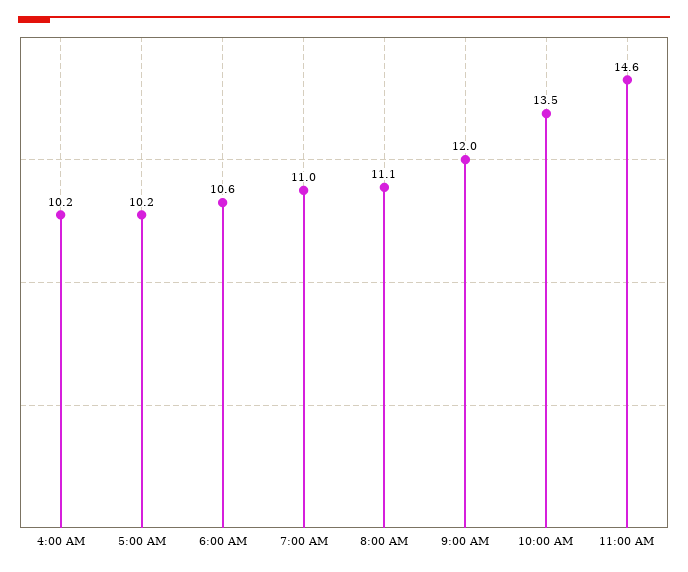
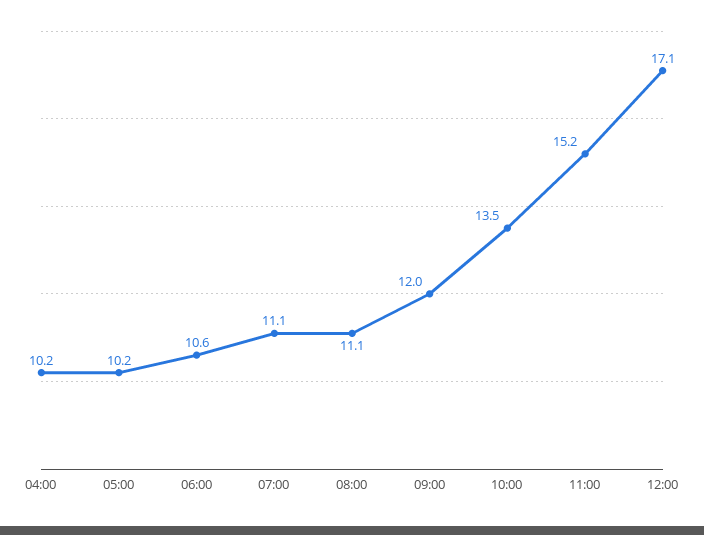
7:00 AM: 11 -> 11.1
11:00 AM: 14.6 -> 15.2
12:00: none -> 17.1

